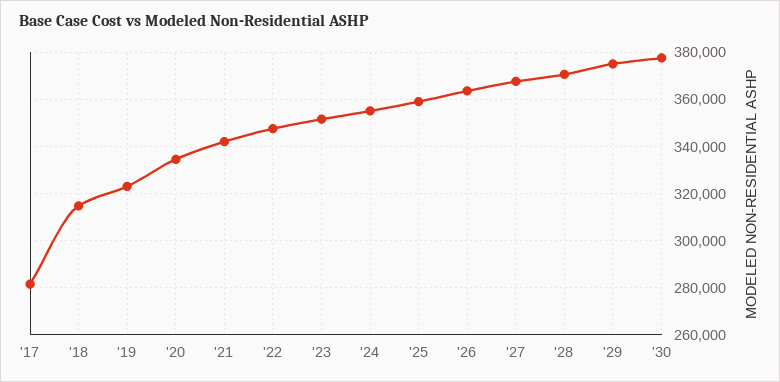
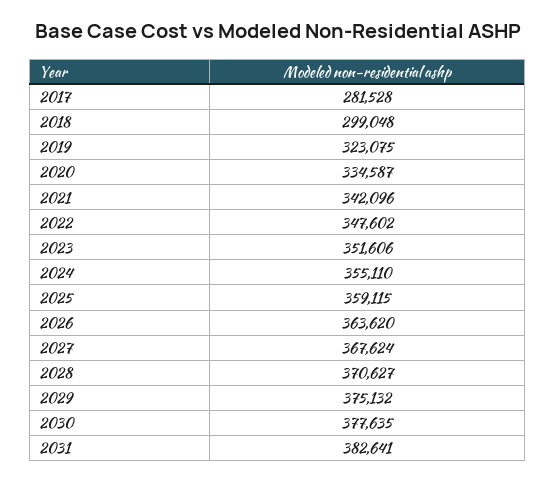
'18: 315000 -> 299048
2031: none -> 382641

